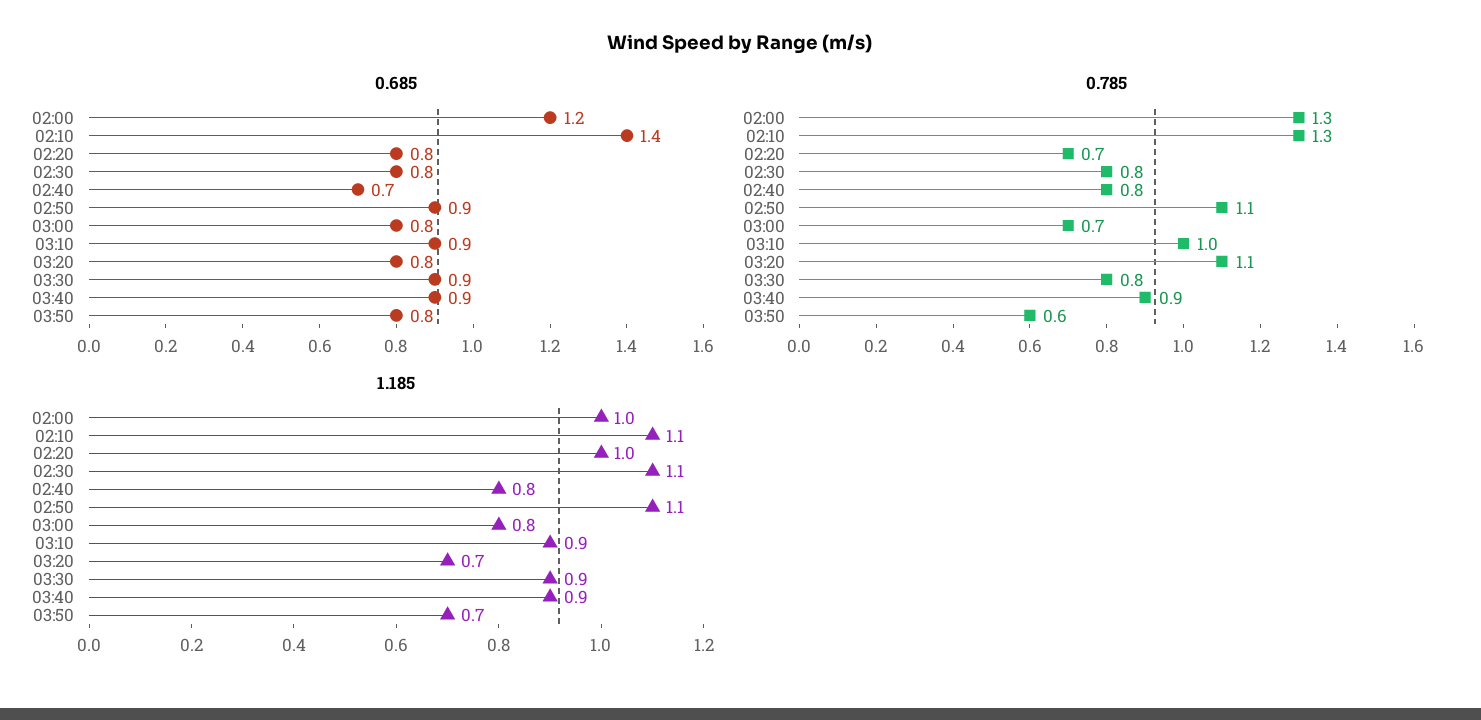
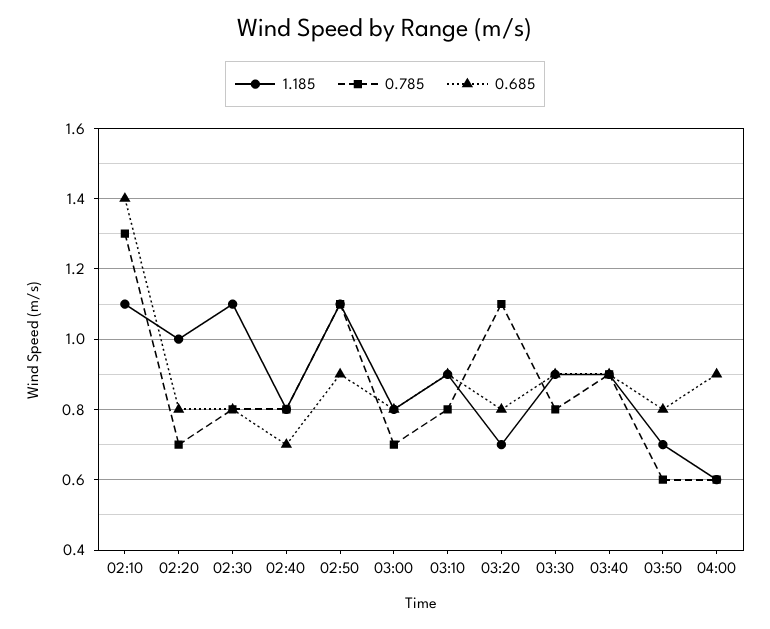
0.685, 02:00: 1.2 -> none
0.785, 02:00: 1.3 -> none
0.785, 03:10: 1 -> 0.8
1.185, 02:00: 1 -> none
1.185, 04:00: none -> 0.6
0.785, 04:00: none -> 0.6
0.685, 04:00: none -> 0.9

